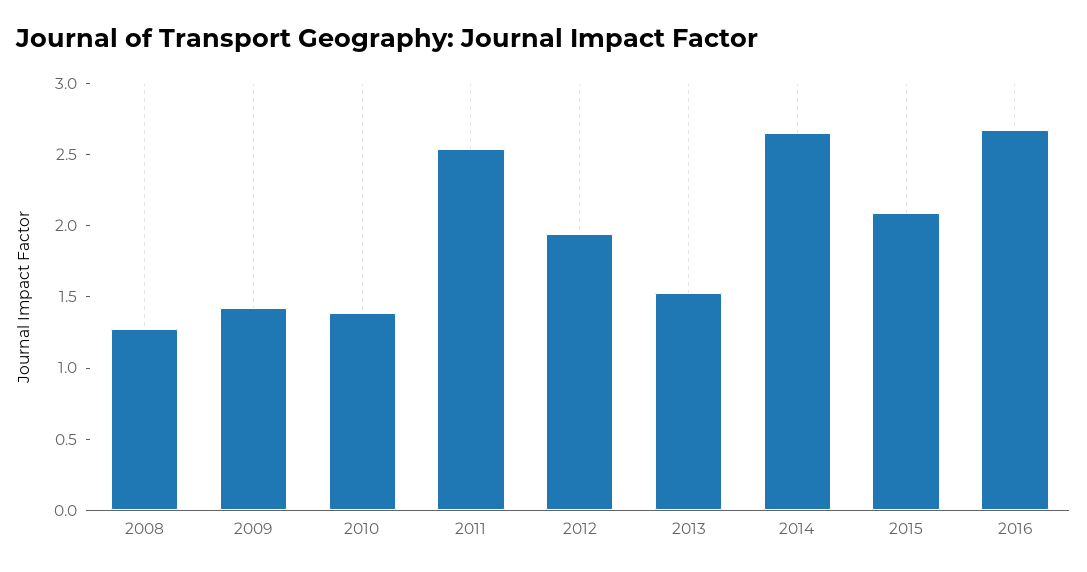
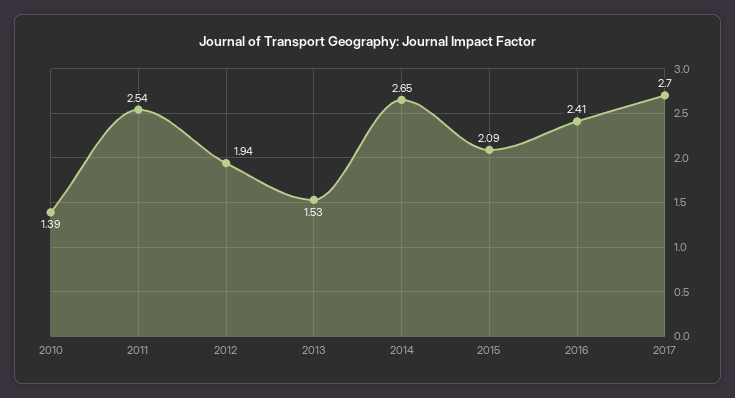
2008: 1.3 -> none
2009: 1.4 -> none
2016: 2.7 -> 2.41
2017: none -> 2.7

